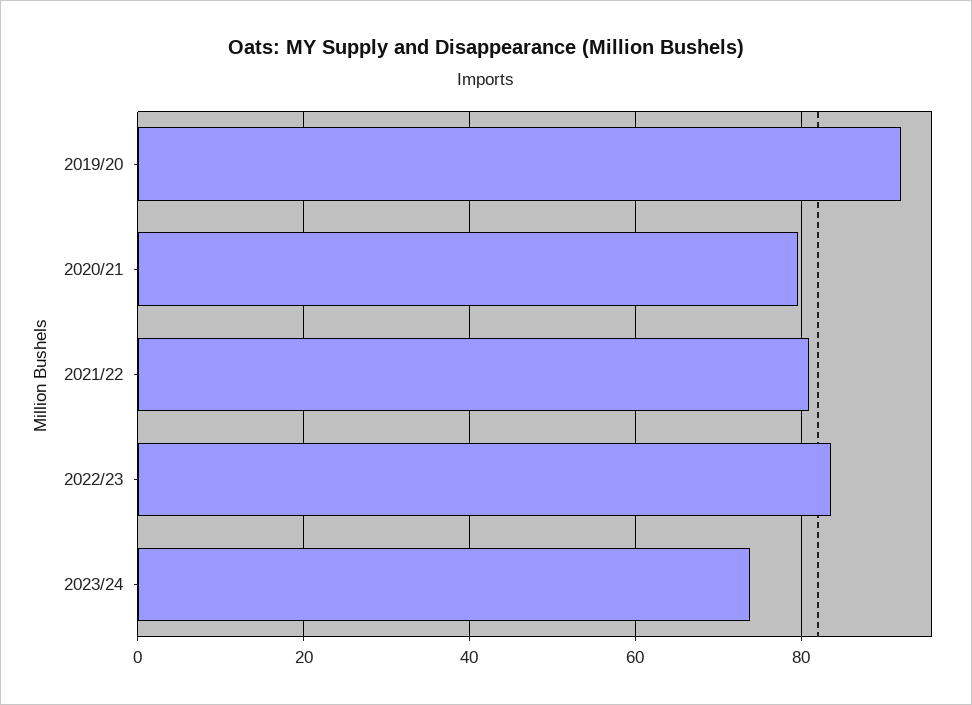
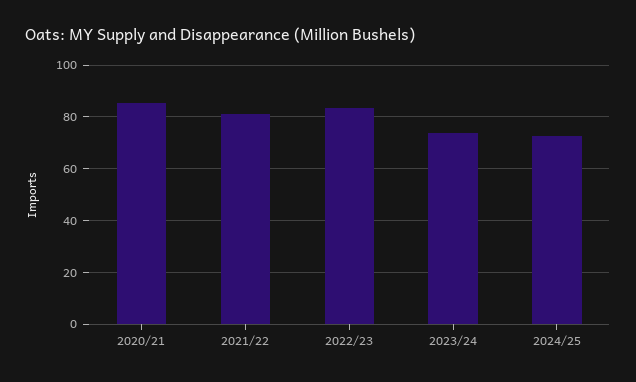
2019/20: 92 -> none
2020/21: 80 -> 85
2024/25: none -> 72.5

